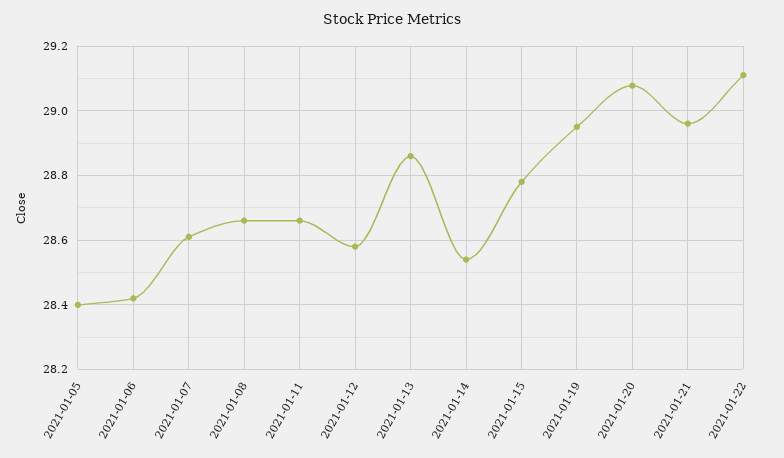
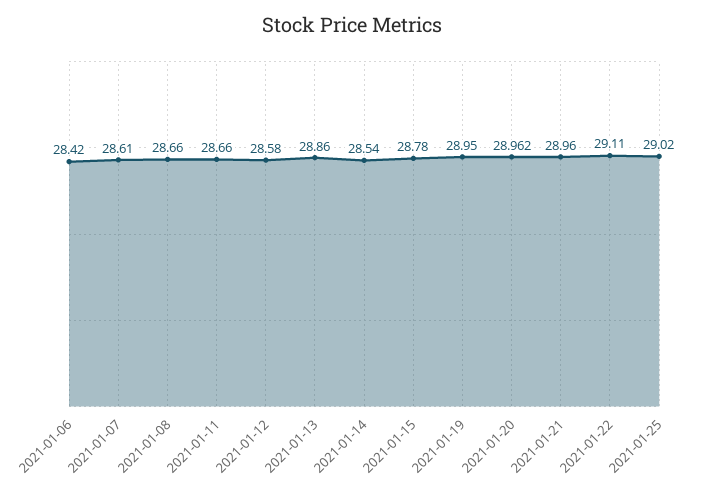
2021-01-05: 28.4 -> none
2021-01-20: 29.08 -> 28.962
2021-01-25: none -> 29.02

